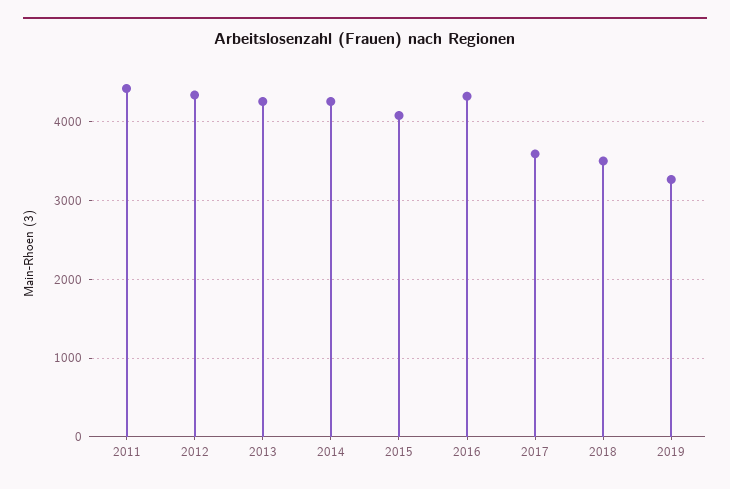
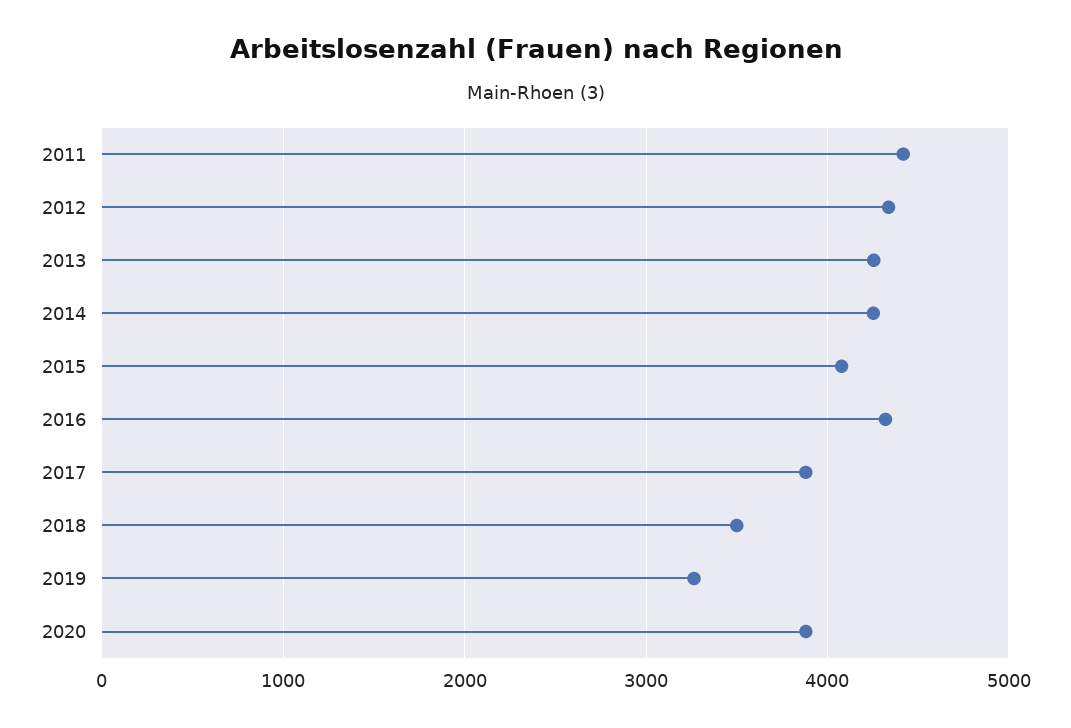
2017: 3600 -> 3900
2020: none -> 3900

